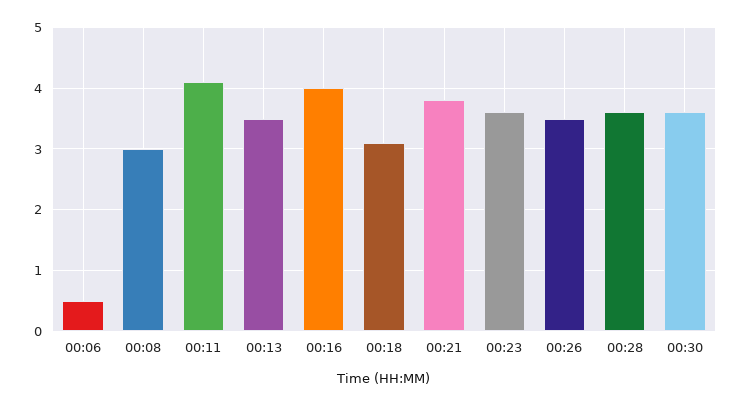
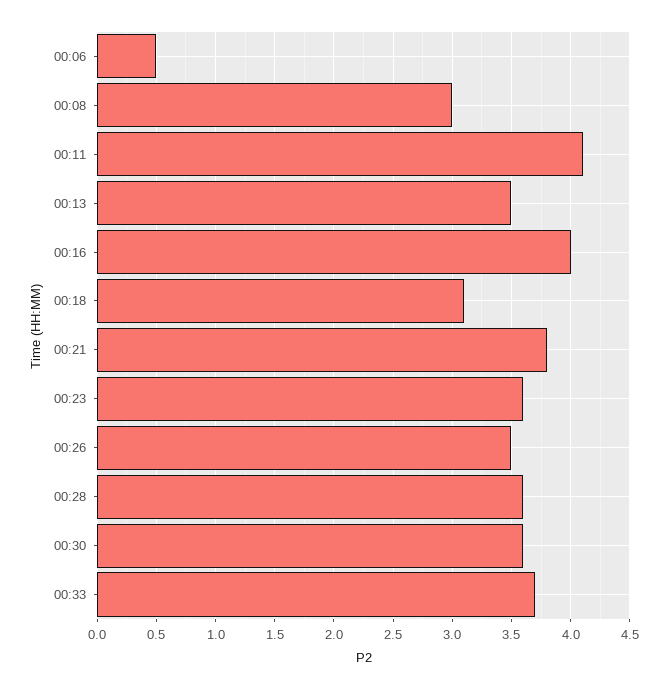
00:33: none -> 3.7

